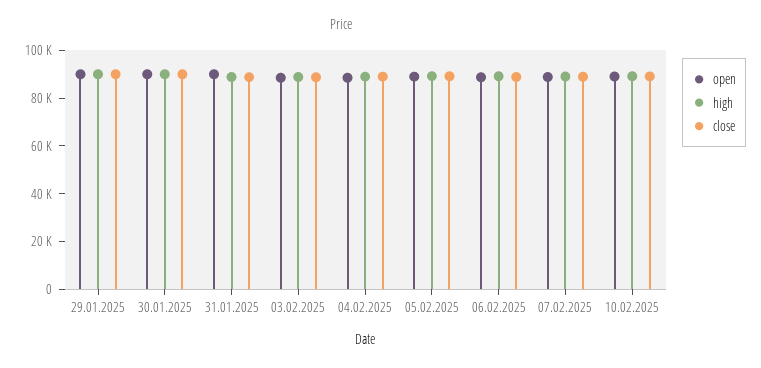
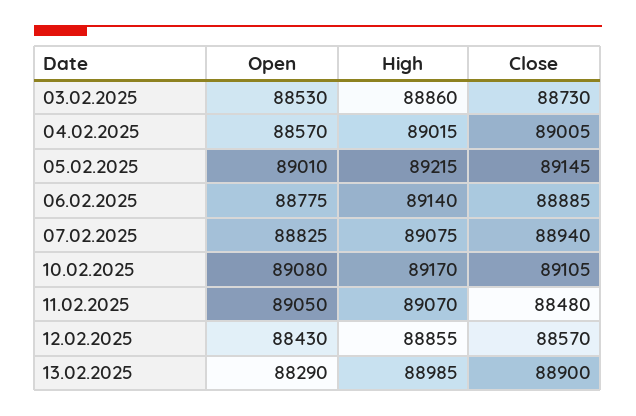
open, 29.01.2025: 90000 -> none
high, 29.01.2025: 90000 -> none
close, 29.01.2025: 90000 -> none
open, 30.01.2025: 90000 -> none
high, 30.01.2025: 90000 -> none
close, 30.01.2025: 90000 -> none
open, 31.01.2025: 90000 -> none
high, 31.01.2025: 90000 -> none
close, 31.01.2025: 90000 -> none
open, 11.02.2025: none -> 89050
high, 11.02.2025: none -> 89070
close, 11.02.2025: none -> 88480
open, 12.02.2025: none -> 88430
high, 12.02.2025: none -> 88855
close, 12.02.2025: none -> 88570
open, 13.02.2025: none -> 88290
high, 13.02.2025: none -> 88985
close, 13.02.2025: none -> 88900

